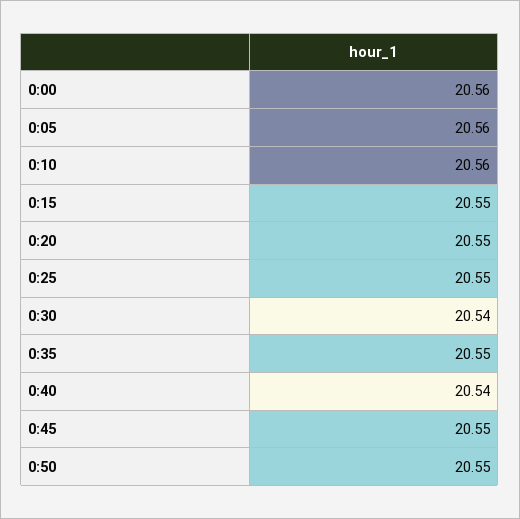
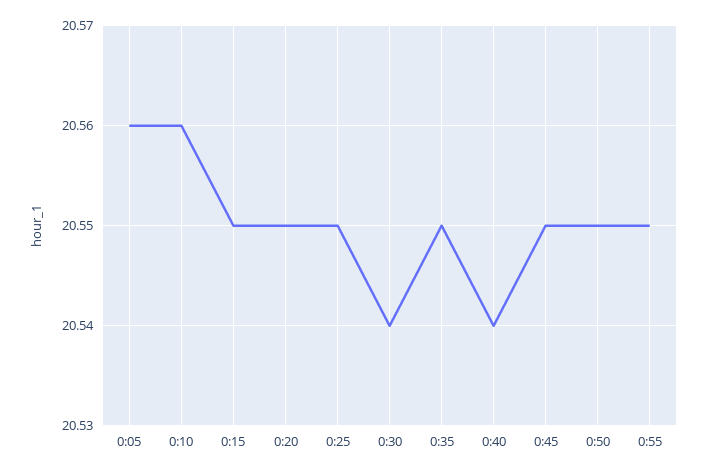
0:00: 20.56 -> none
0:55: none -> 20.55

